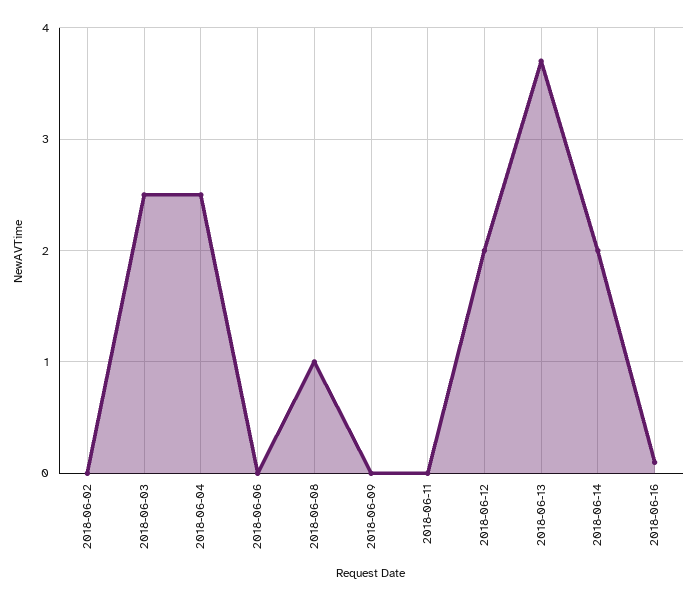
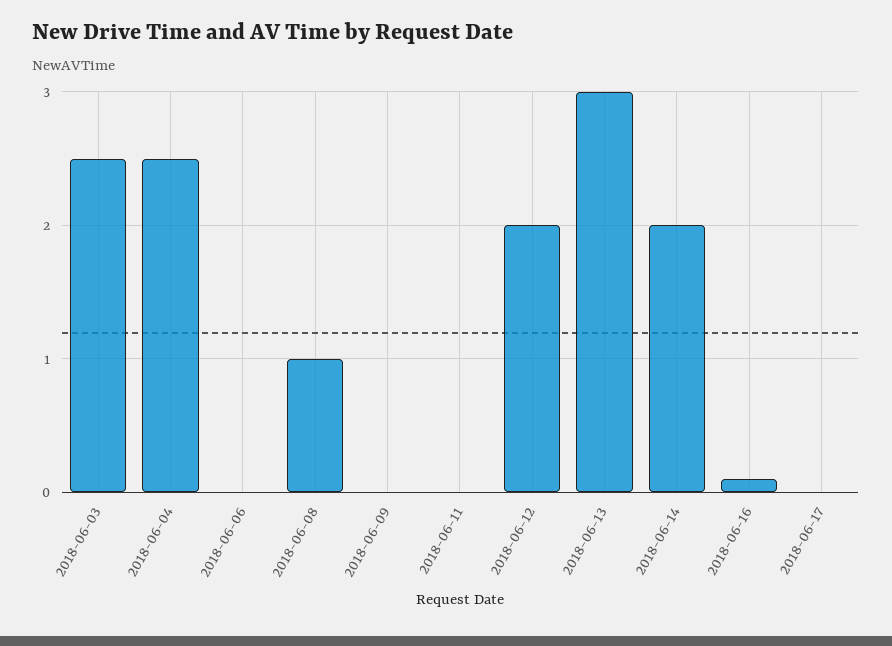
2018-06-02: 0 -> none
2018-06-13: 3.7 -> 3
2018-06-17: none -> 0

